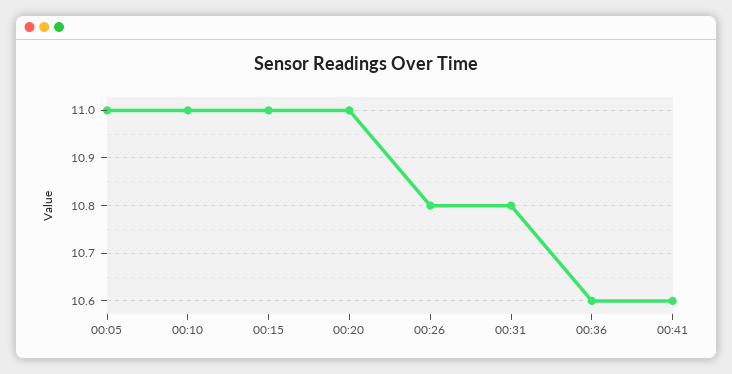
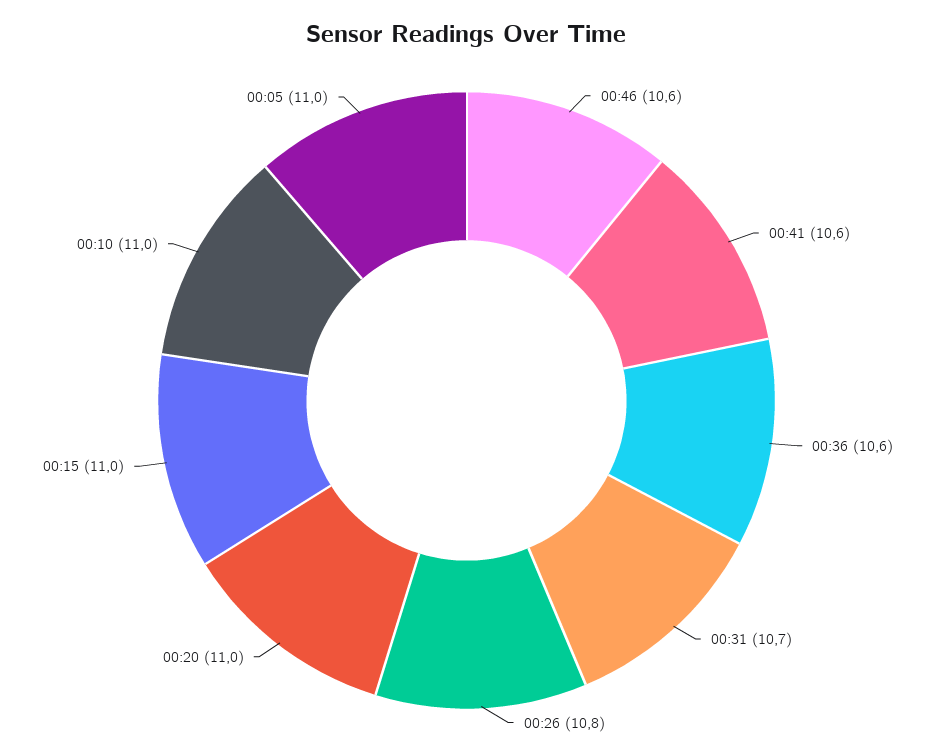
00:31: 10.8 -> 10.7
00:46: none -> 10.6

